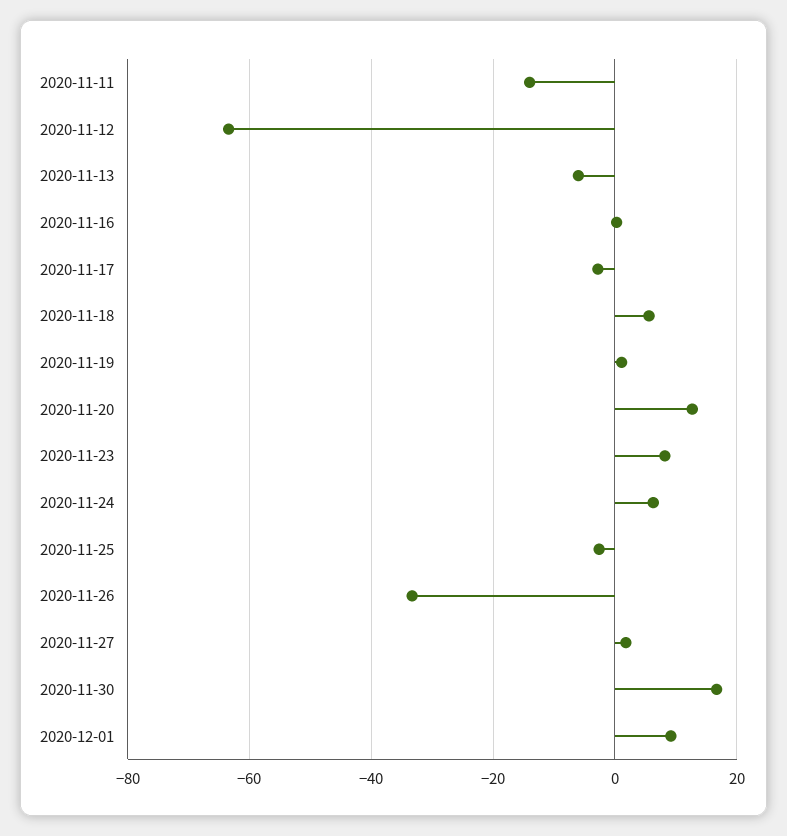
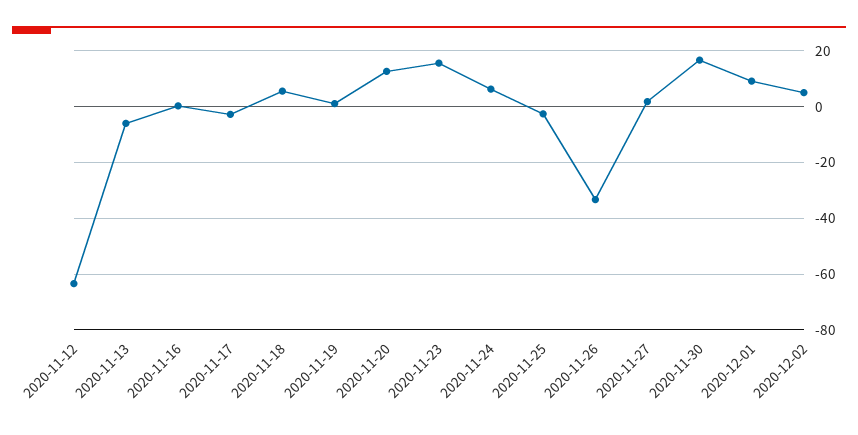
2020-11-11: -14 -> none
2020-11-23: 8 -> 15
2020-12-02: none -> 5

